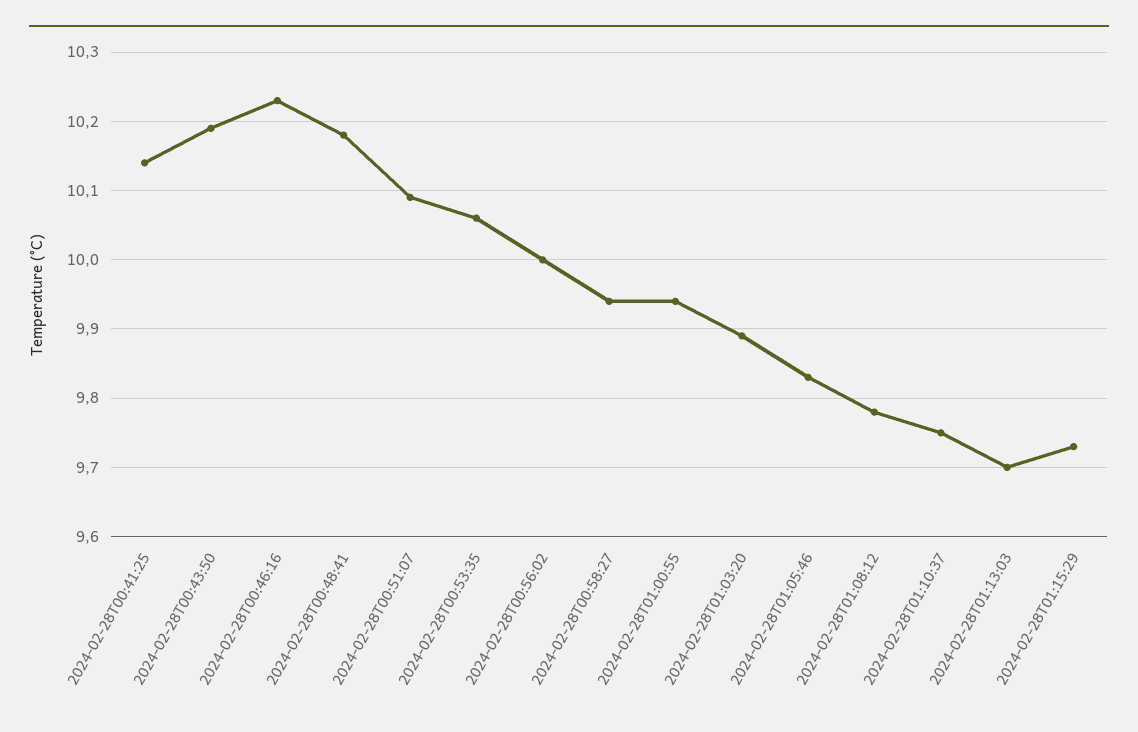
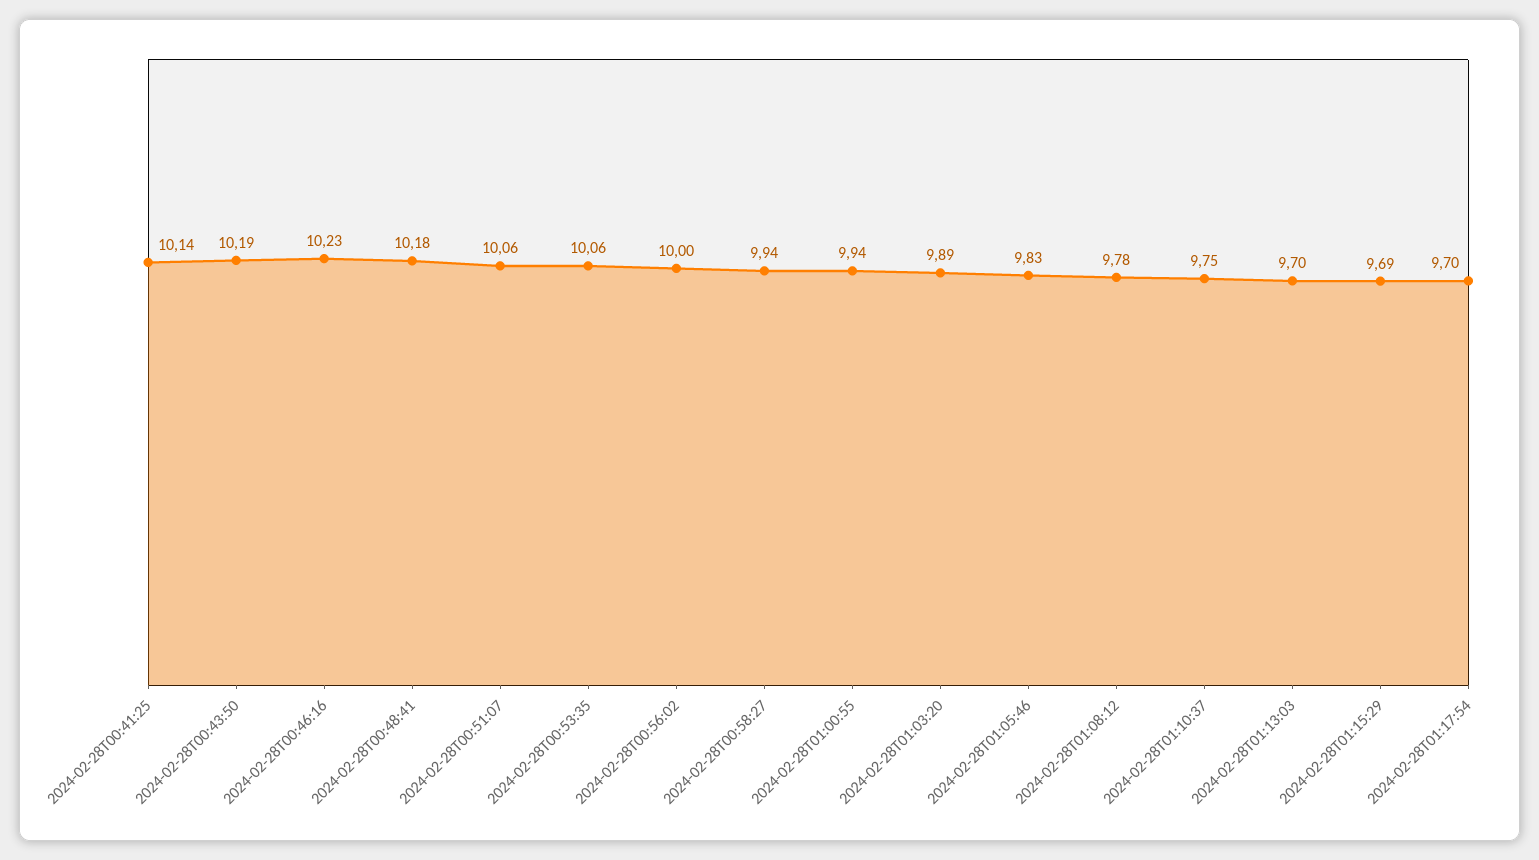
2024-02-28T00:51:07: 10.09 -> 10.06
2024-02-28T01:15:29: 9.73 -> 9.69
2024-02-28T01:17:54: none -> 9.7

